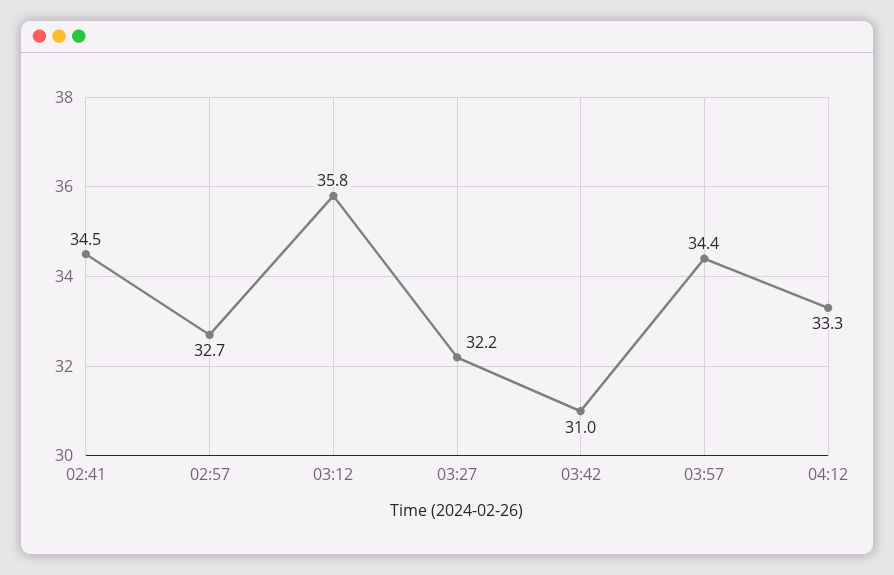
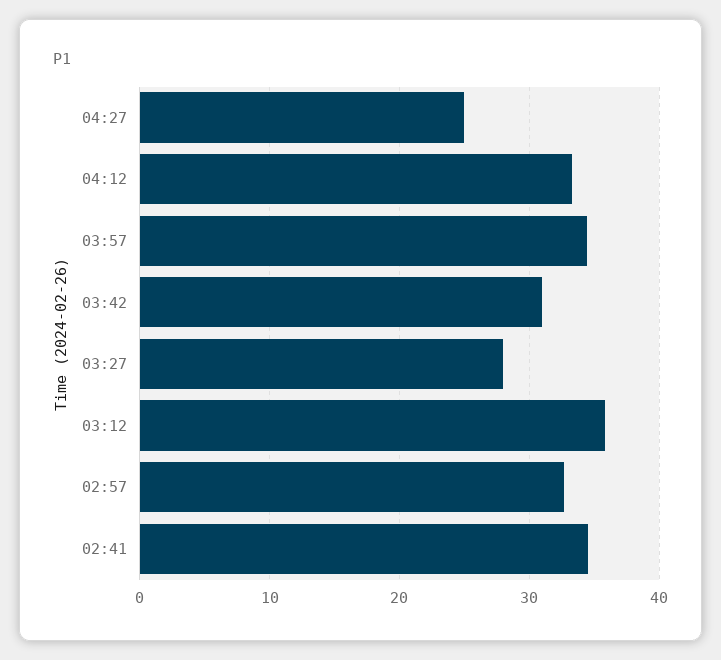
03:27: 32.2 -> 28
04:27: none -> 25

